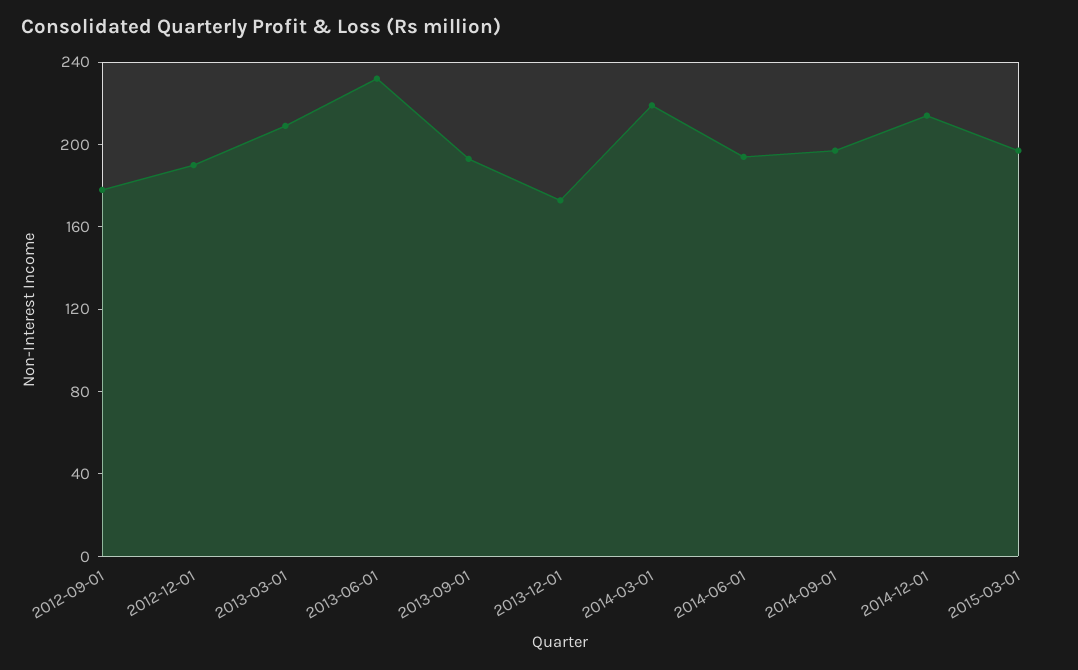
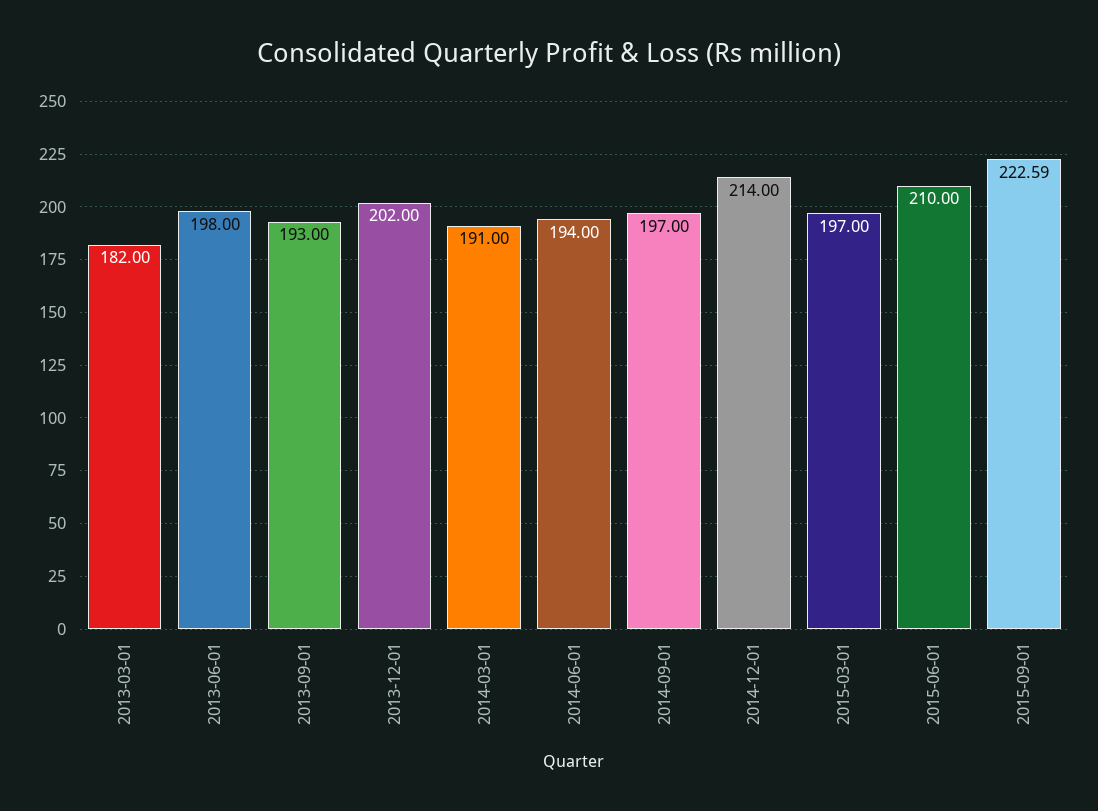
2012-09-01: 180 -> none
2012-12-01: 190 -> none
2013-03-01: 210 -> 182
2013-06-01: 230 -> 198
2013-12-01: 170 -> 202
2014-03-01: 220 -> 191
2015-06-01: none -> 210
2015-09-01: none -> 222.59

